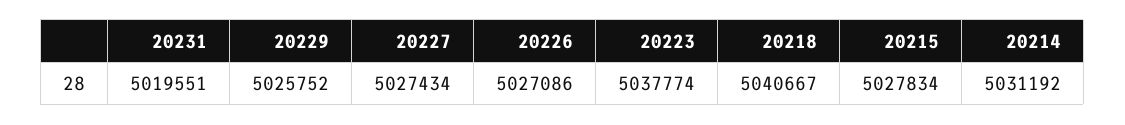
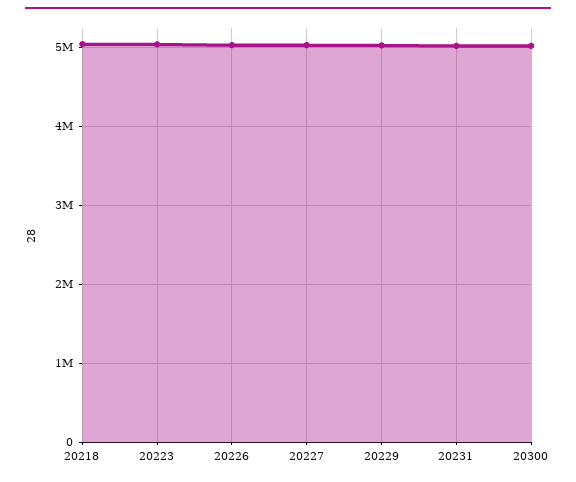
20215: 5027834 -> none
20214: 5031192 -> none
20300: none -> 5000000

